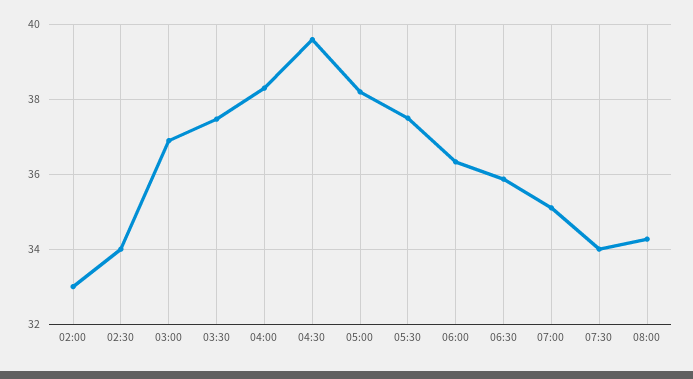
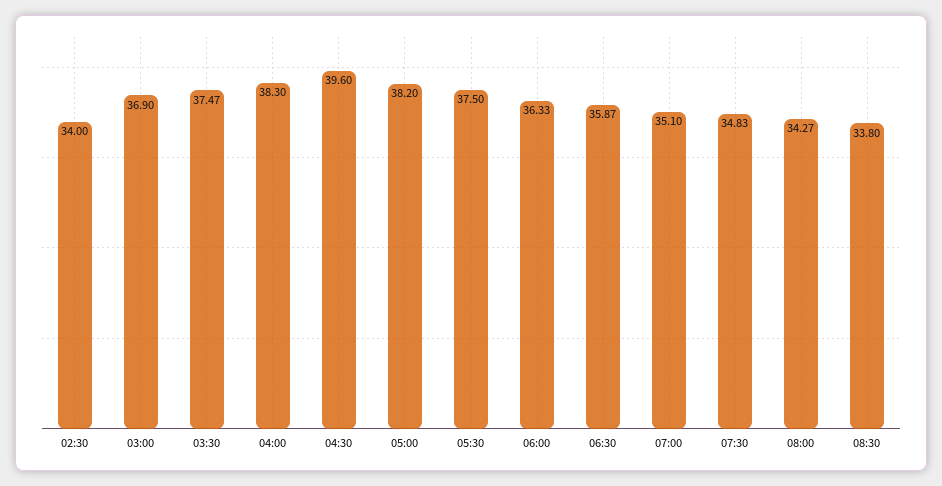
02:00: 33 -> none
07:30: 34 -> 34.83
08:30: none -> 33.8

